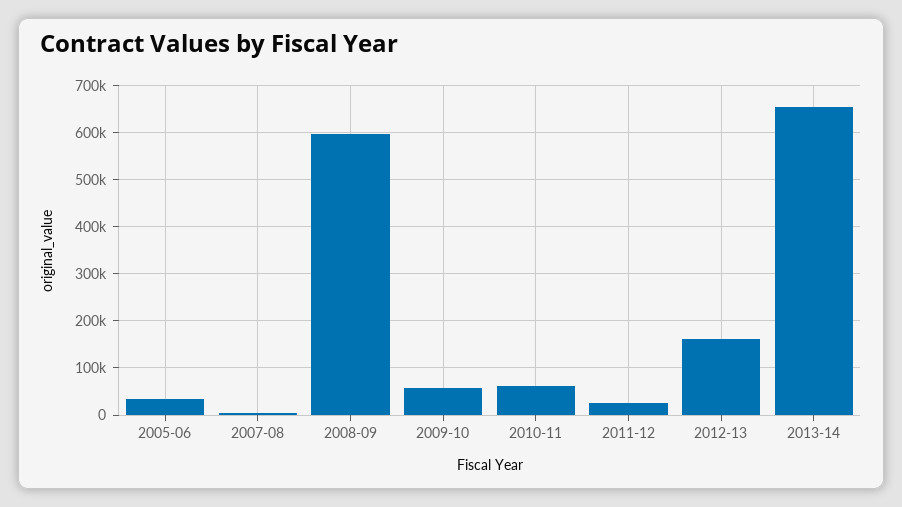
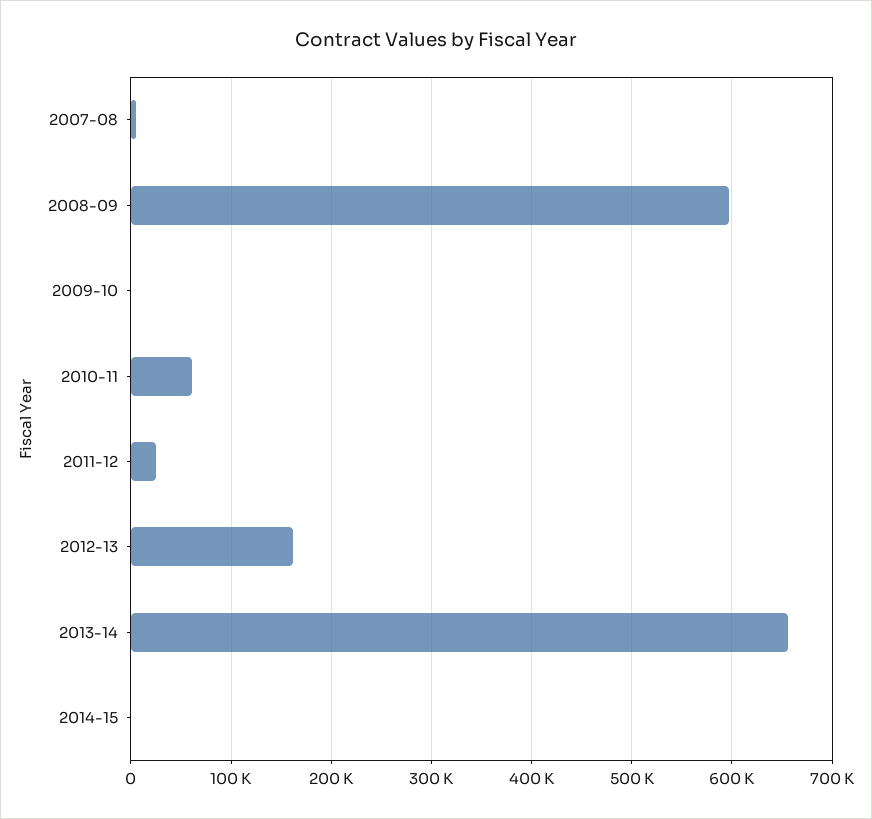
2005-06: 40000 -> none
2009-10: 60000 -> 0
2014-15: none -> 0

